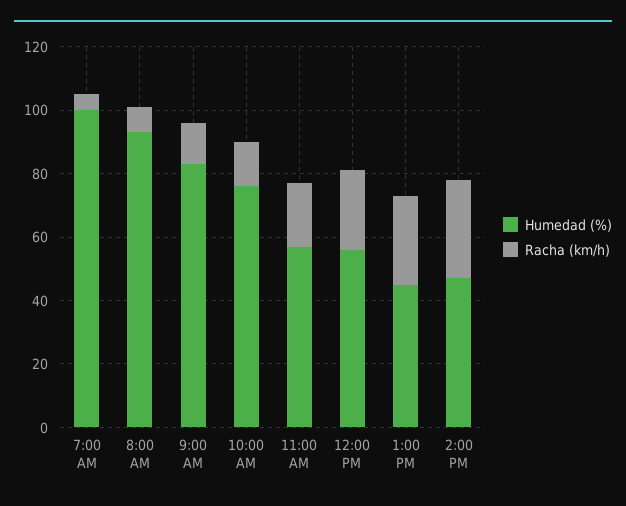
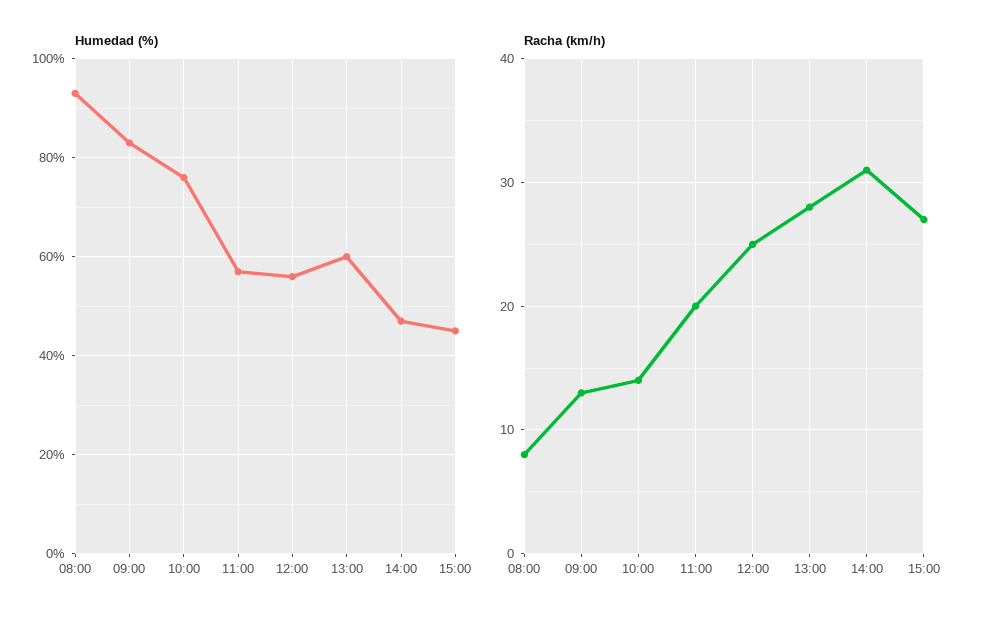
Humedad (%), 7:00 AM: 100 -> none
Racha (km/h), 7:00 AM: 5 -> none
Humedad (%), 1:00 PM: 45 -> 60
Humedad (%), 15:00: none -> 45
Racha (km/h), 15:00: none -> 27

